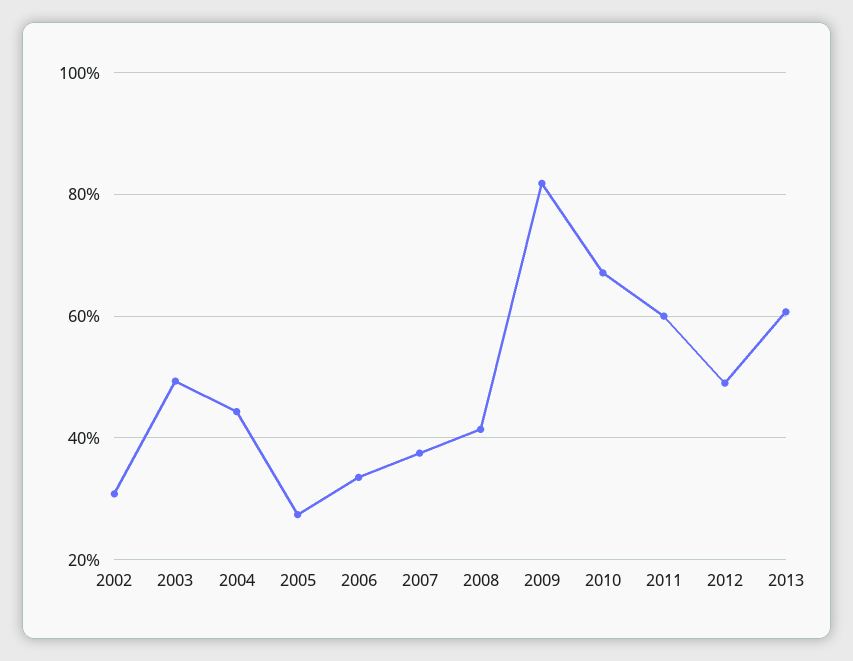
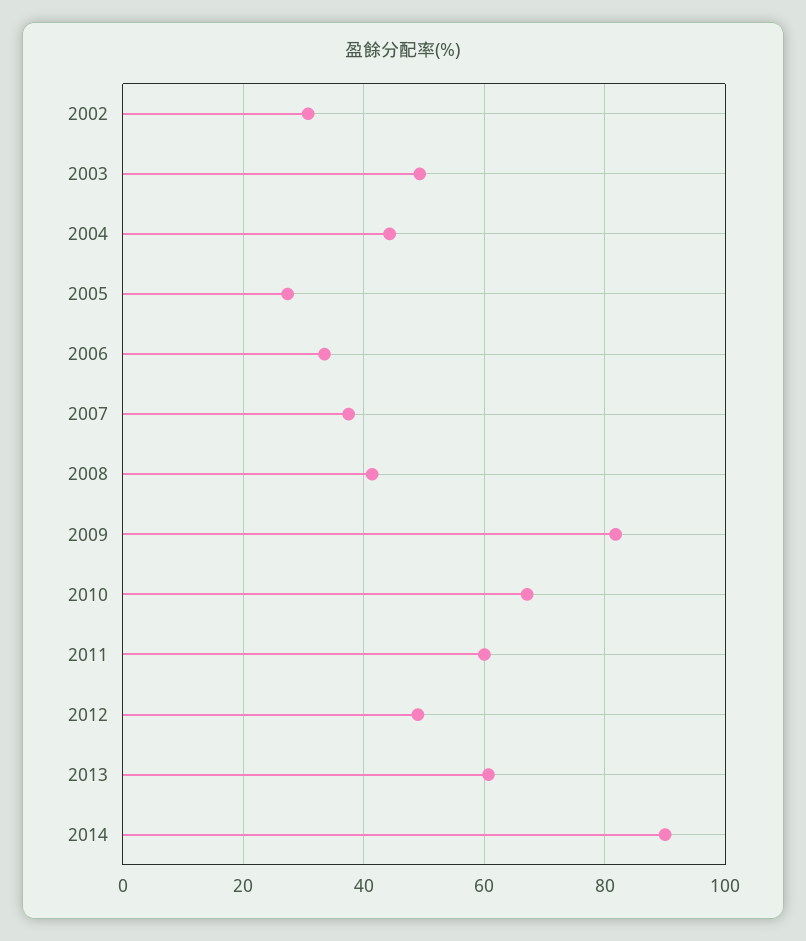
2014: none -> 90

